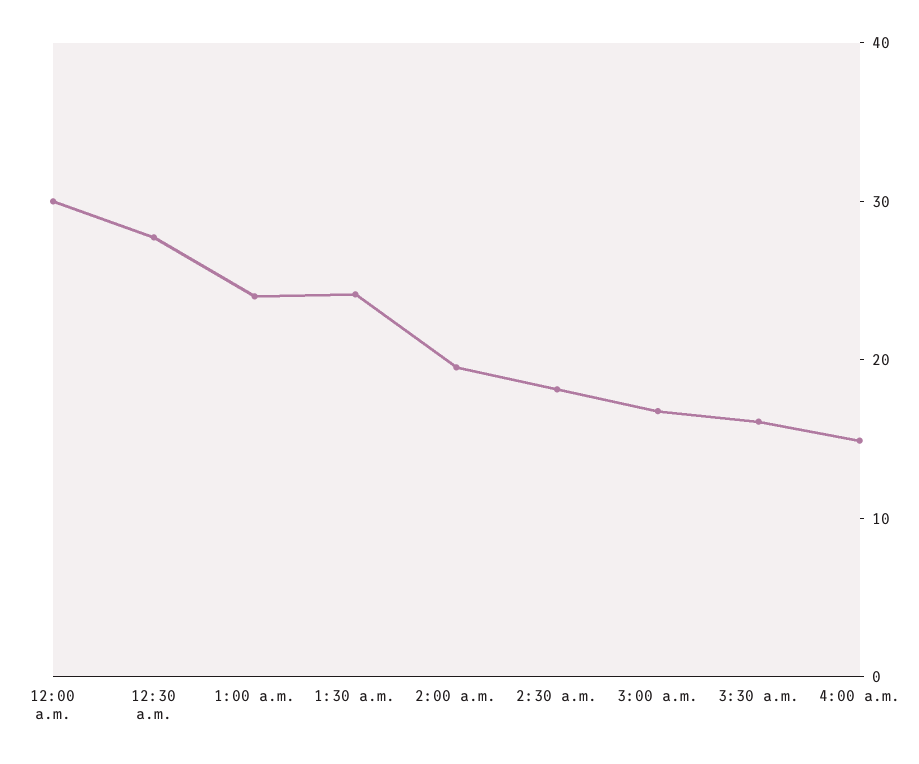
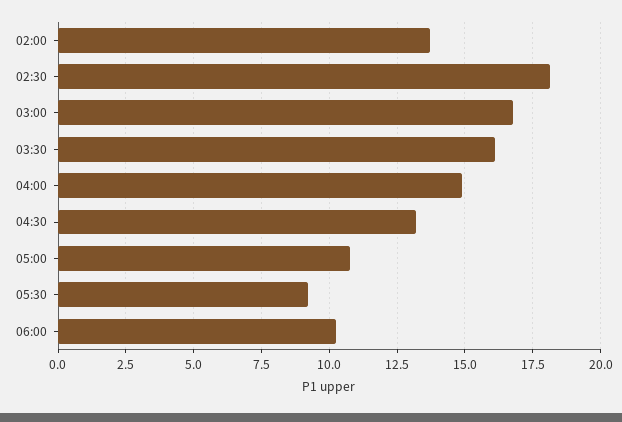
12:00 a.m.: 30 -> none
12:30 a.m.: 28 -> none
1:00 a.m.: 24 -> none
1:30 a.m.: 24 -> none
2:00 a.m.: 20 -> 13.75
04:30: none -> 13.25
05:00: none -> 10.75
05:30: none -> 9.25
06:00: none -> 10.25

